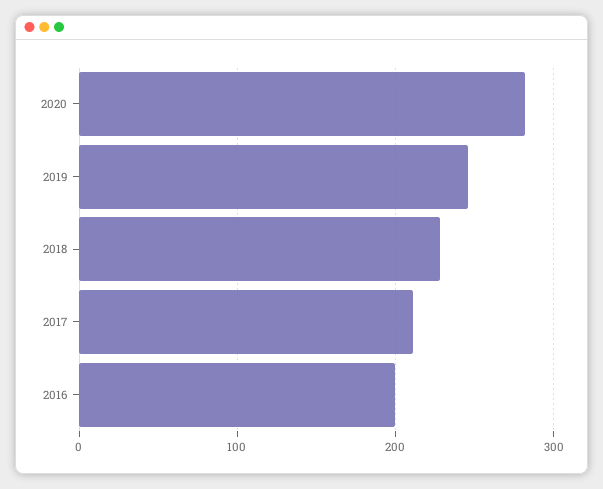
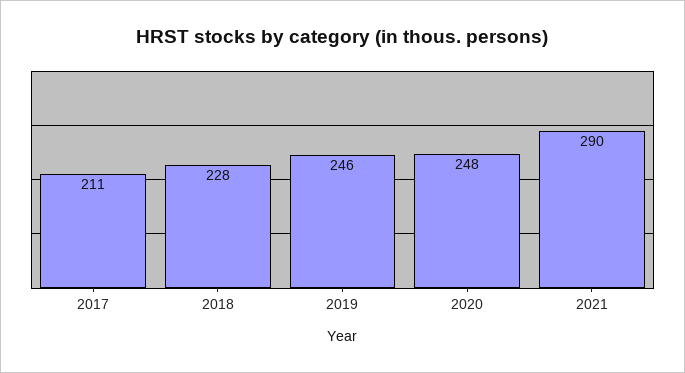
2020: 280 -> 248
2016: 200 -> none
2021: none -> 290

